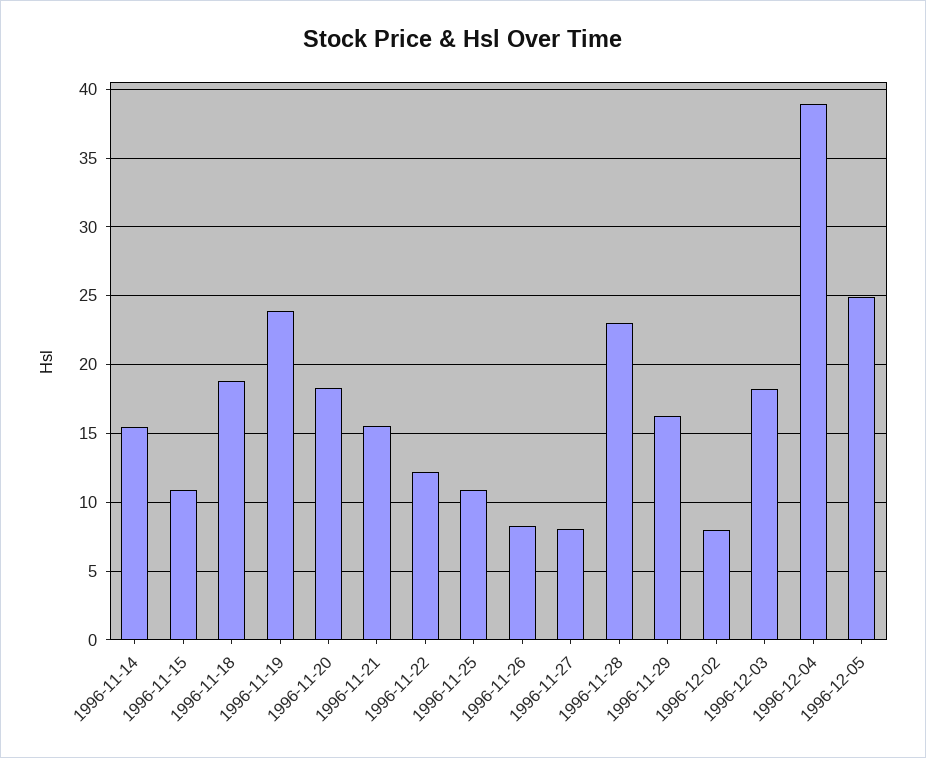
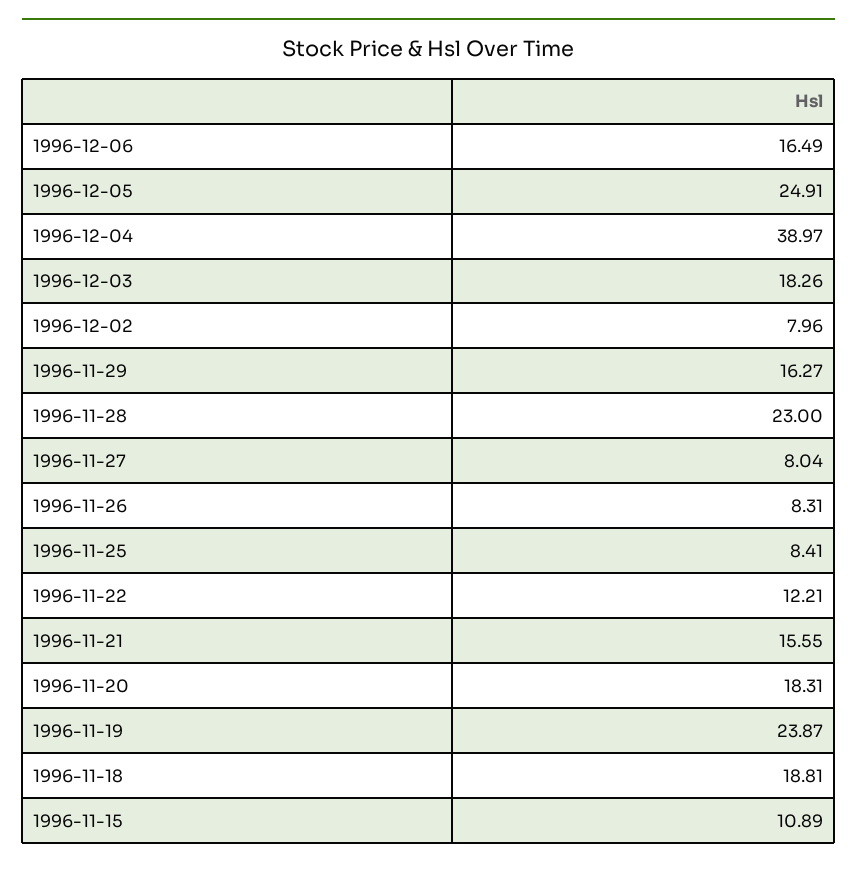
1996-11-14: 15.5 -> none
1996-11-25: 11 -> 8.41
1996-12-06: none -> 16.49

